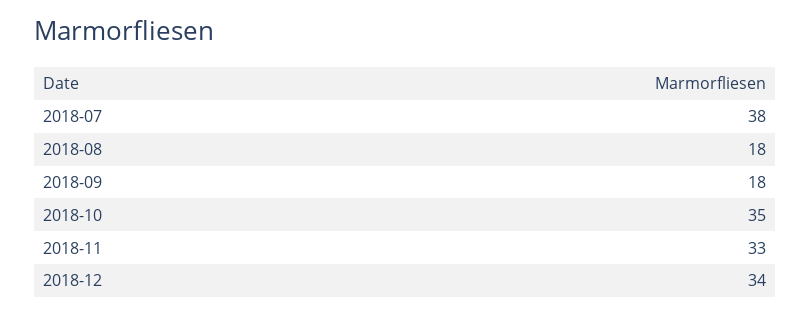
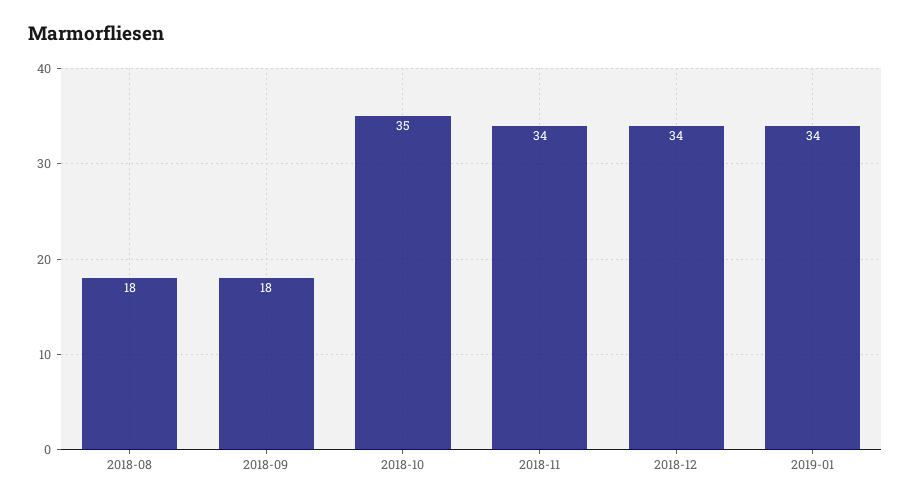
2018-07: 38 -> none
2018-11: 33 -> 34
2019-01: none -> 34

